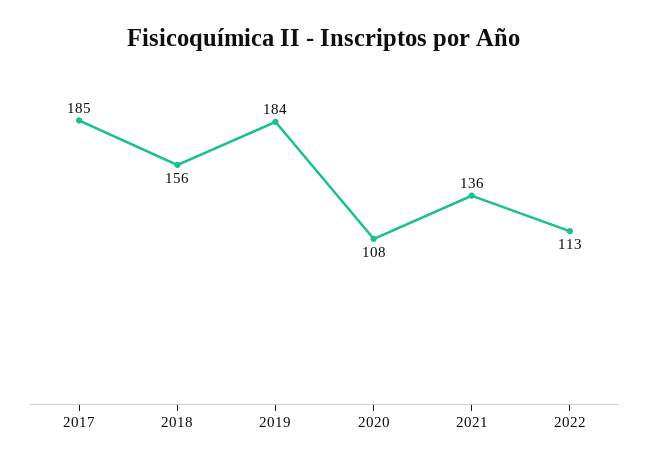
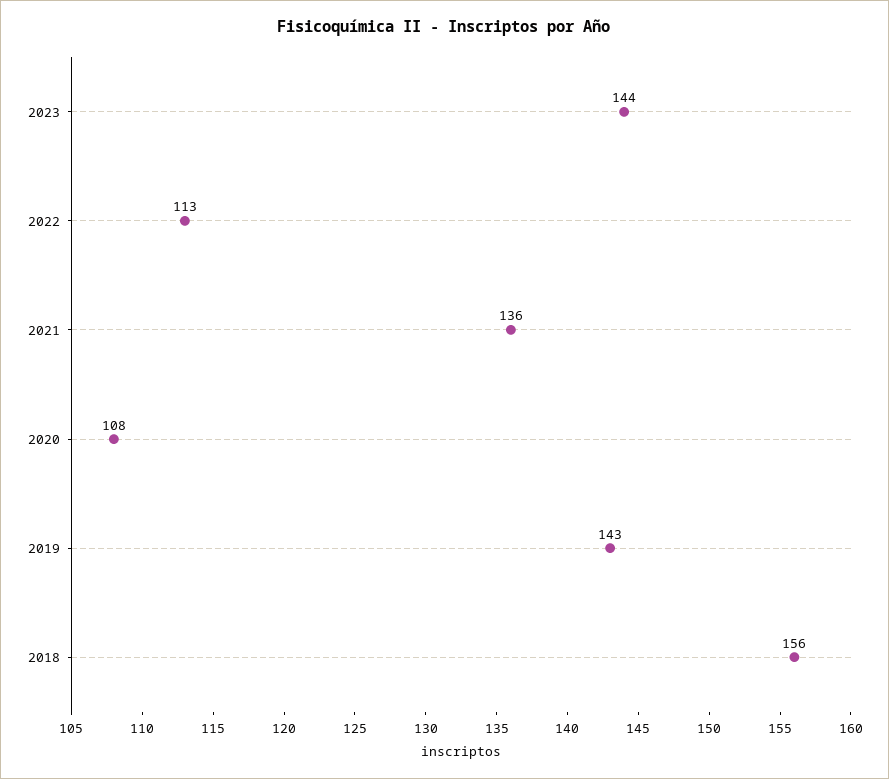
2017: 185 -> none
2019: 184 -> 143
2023: none -> 144

